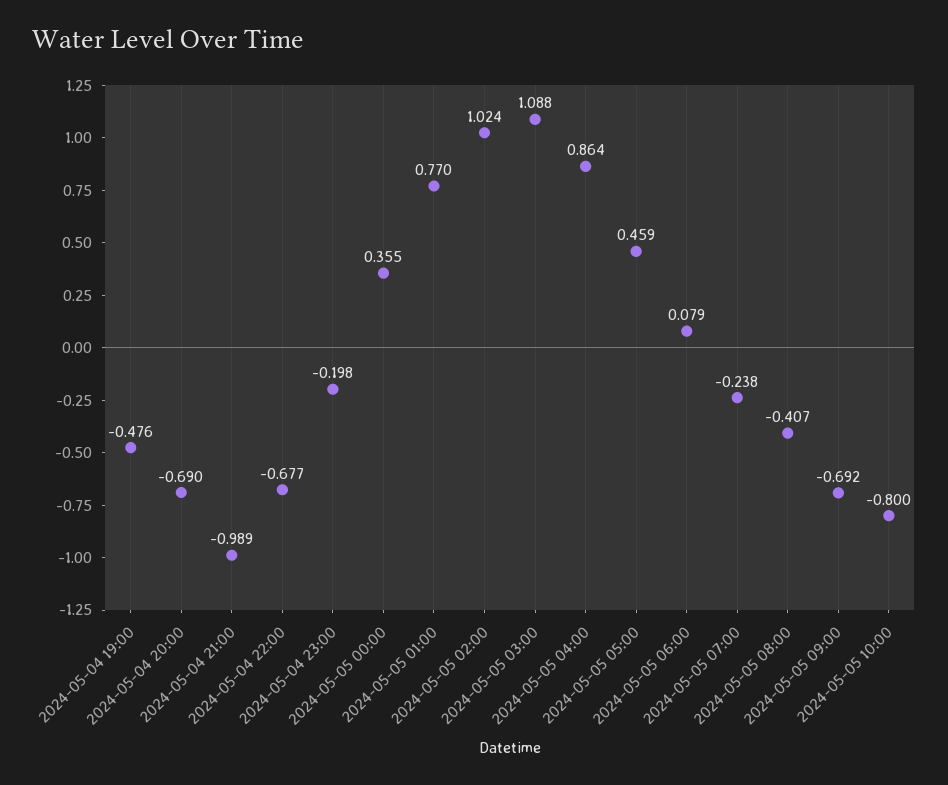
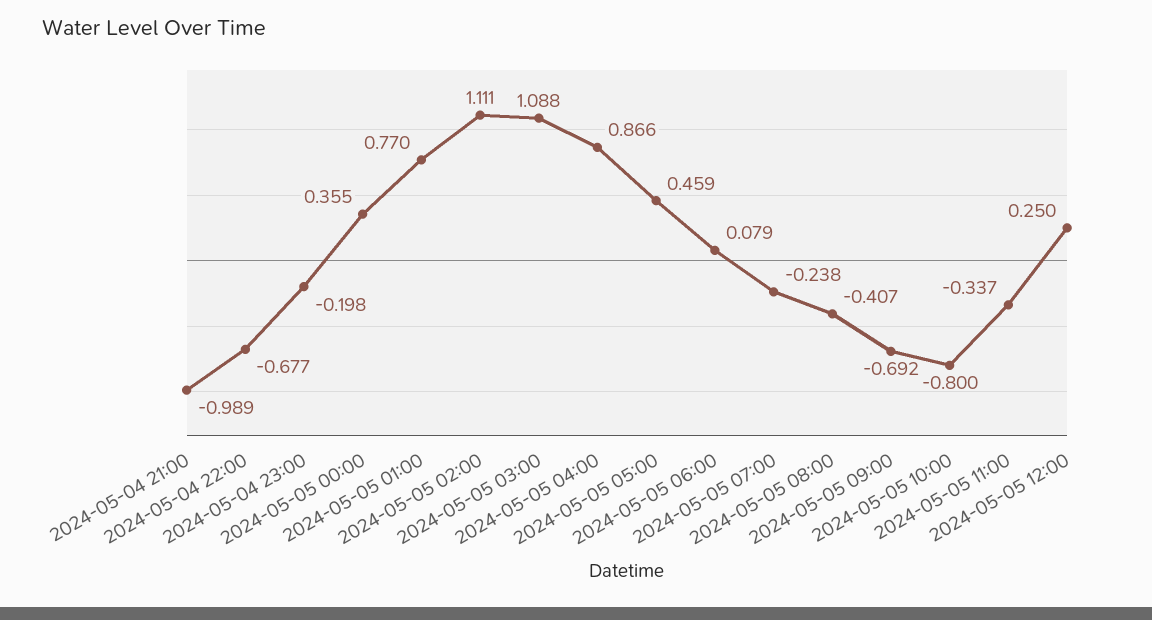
2024-05-04 19:00: -0.476 -> none
2024-05-04 20:00: -0.69 -> none
2024-05-05 02:00: 1.024 -> 1.111
2024-05-05 04:00: 0.864 -> 0.866
2024-05-05 11:00: none -> -0.337
2024-05-05 12:00: none -> 0.25

